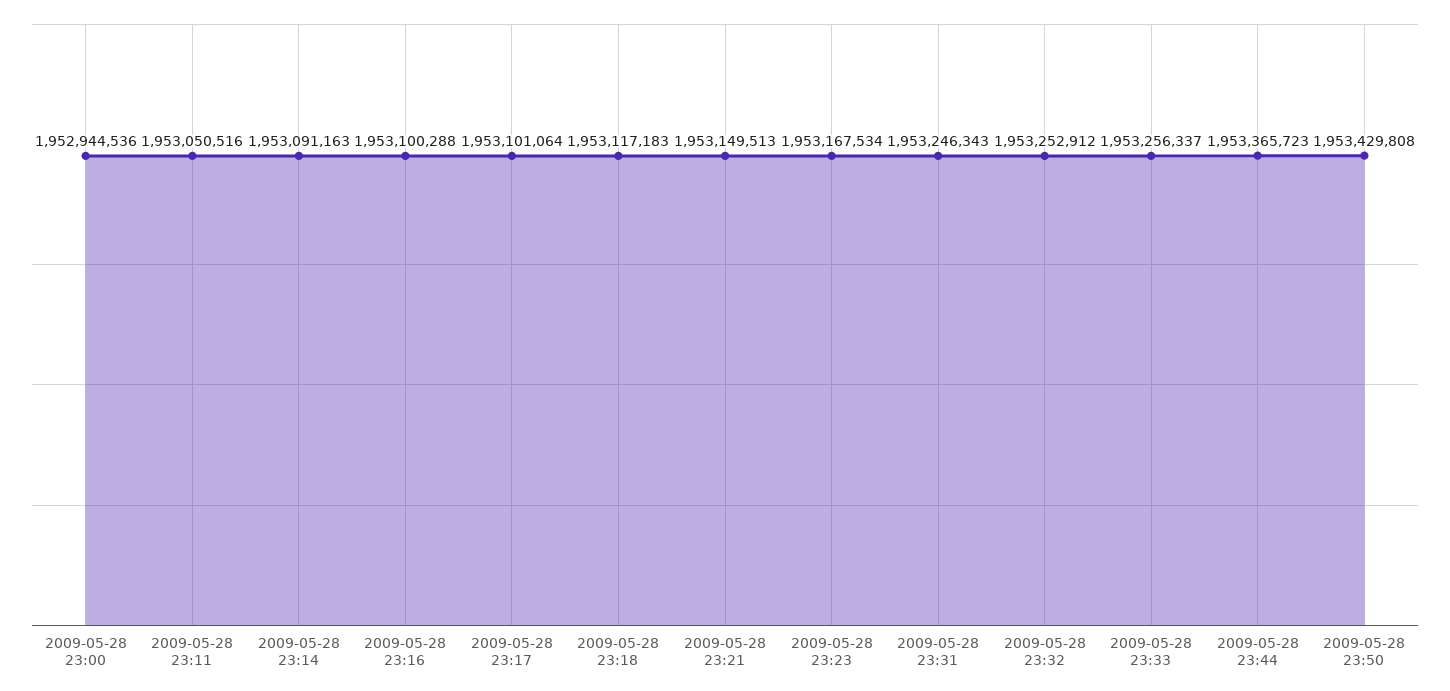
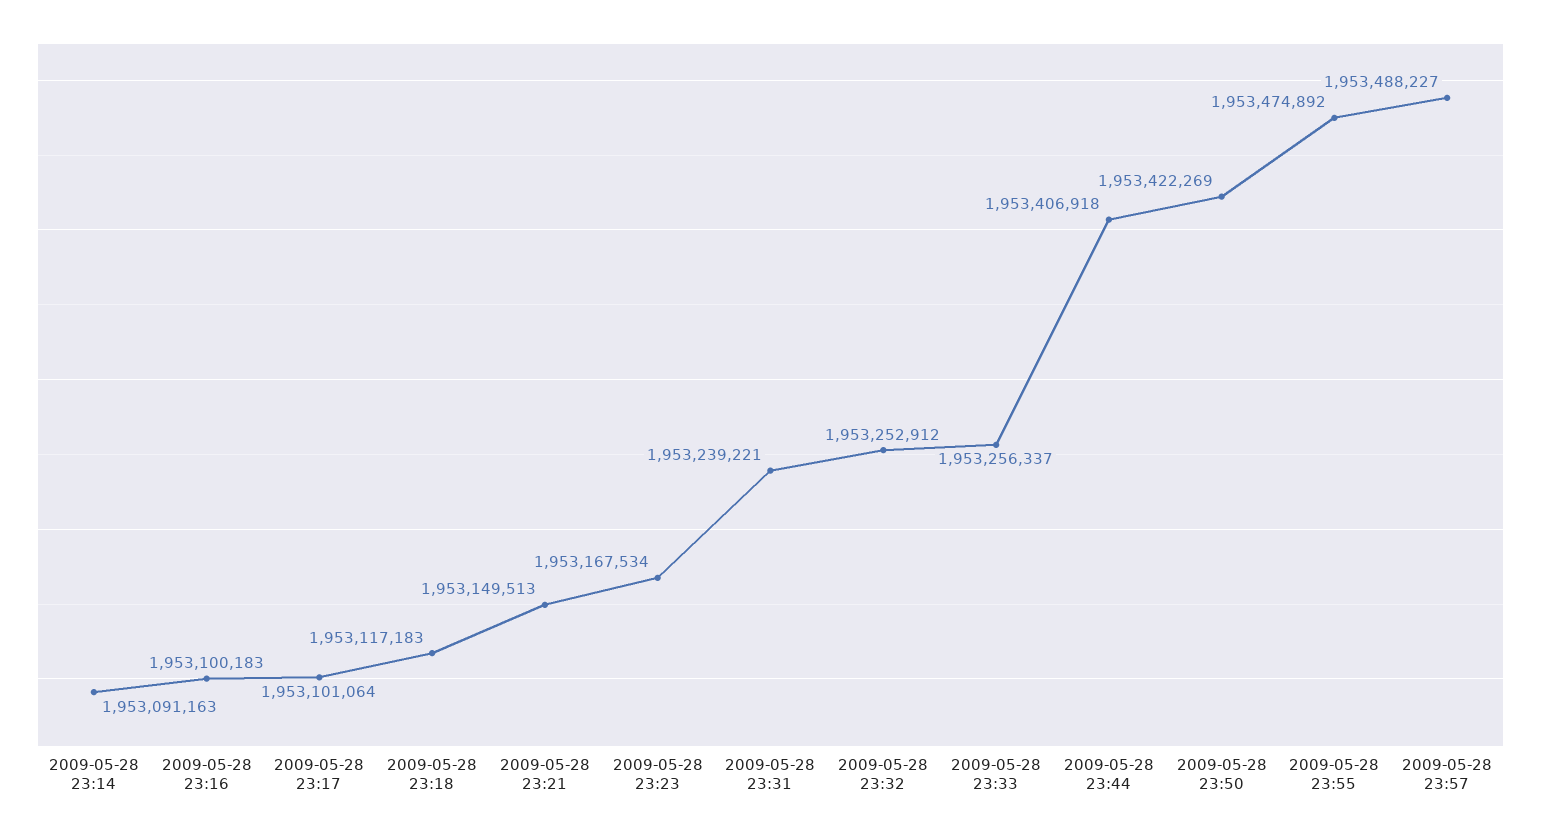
2009-05-28 23:00: 1952944536 -> none
2009-05-28 23:11: 1953050516 -> none
2009-05-28 23:16: 1953100288 -> 1953100183
2009-05-28 23:31: 1953246343 -> 1953239221
2009-05-28 23:44: 1953365723 -> 1953406918
2009-05-28 23:50: 1953429808 -> 1953422269
2009-05-28 23:55: none -> 1953474892
2009-05-28 23:57: none -> 1953488227

